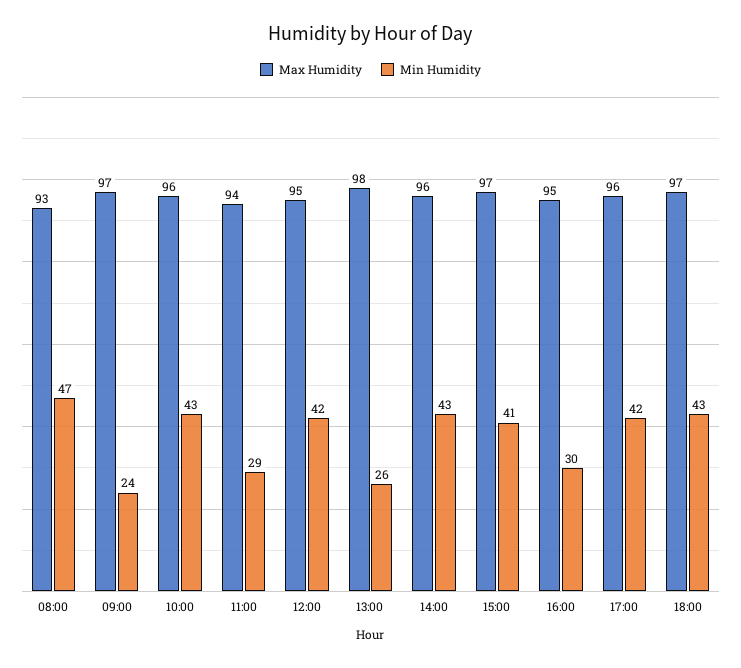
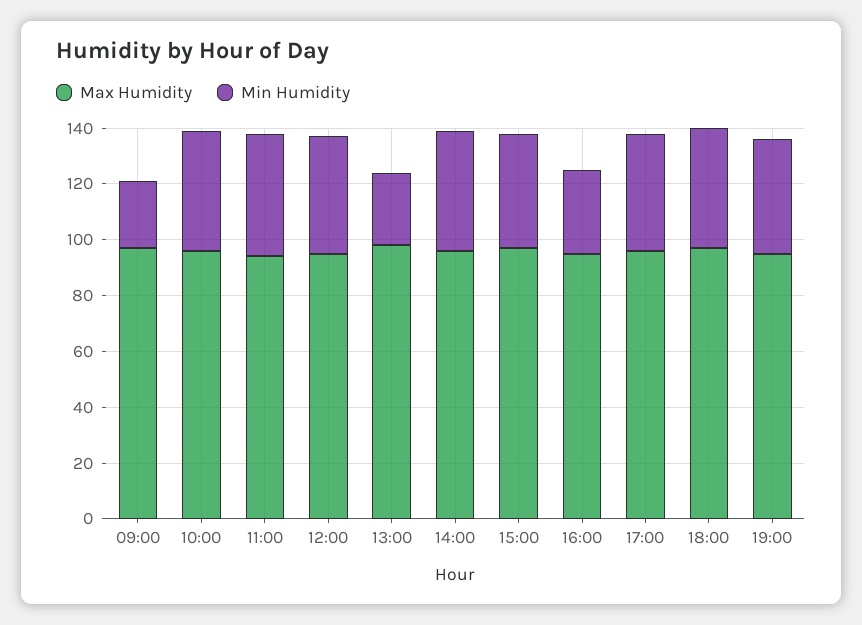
Max Humidity, 08:00: 93 -> none
Min Humidity, 08:00: 47 -> none
Min Humidity, 11:00: 29 -> 45
Max Humidity, 19:00: none -> 95
Min Humidity, 19:00: none -> 40

